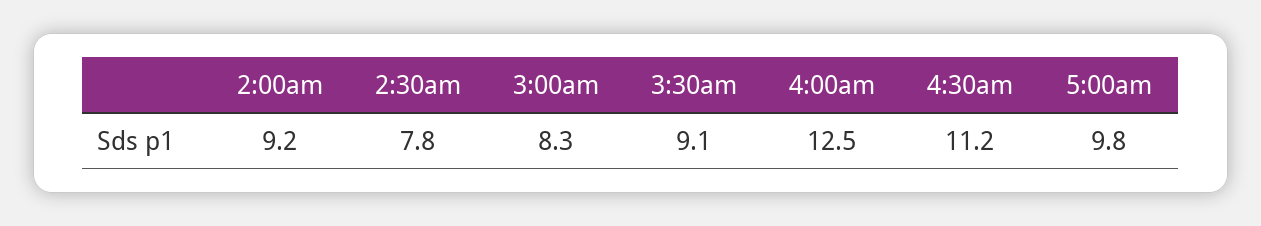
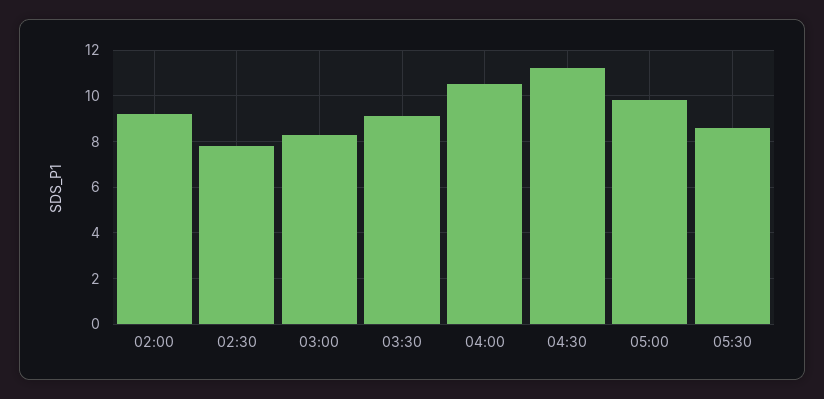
4:00am: 12.5 -> 10.5
05:30: none -> 8.5

